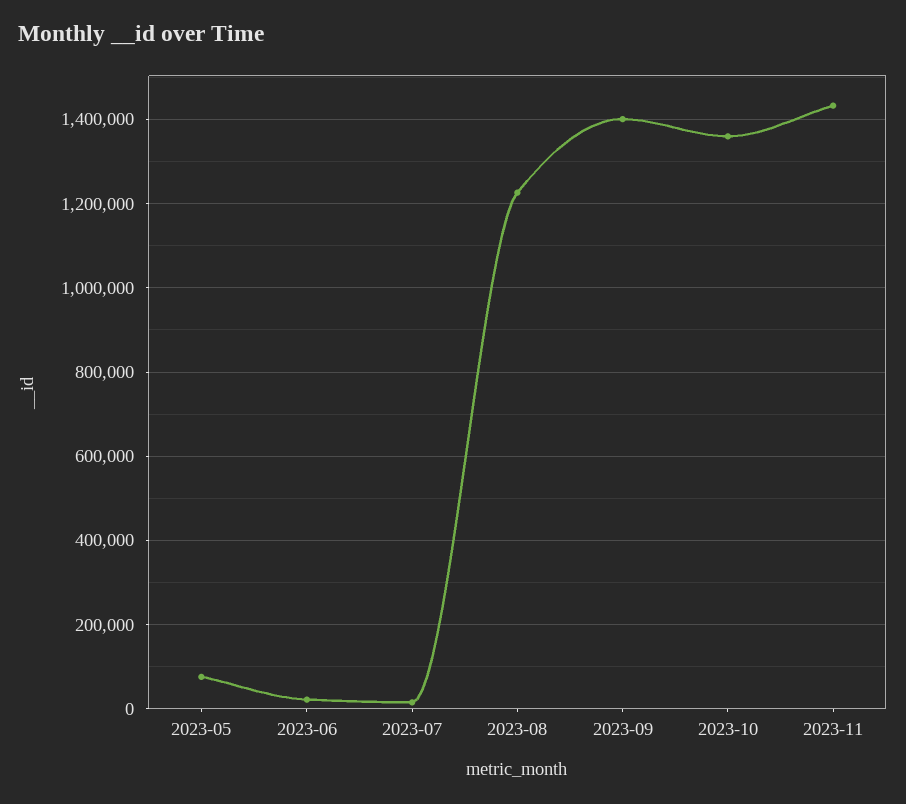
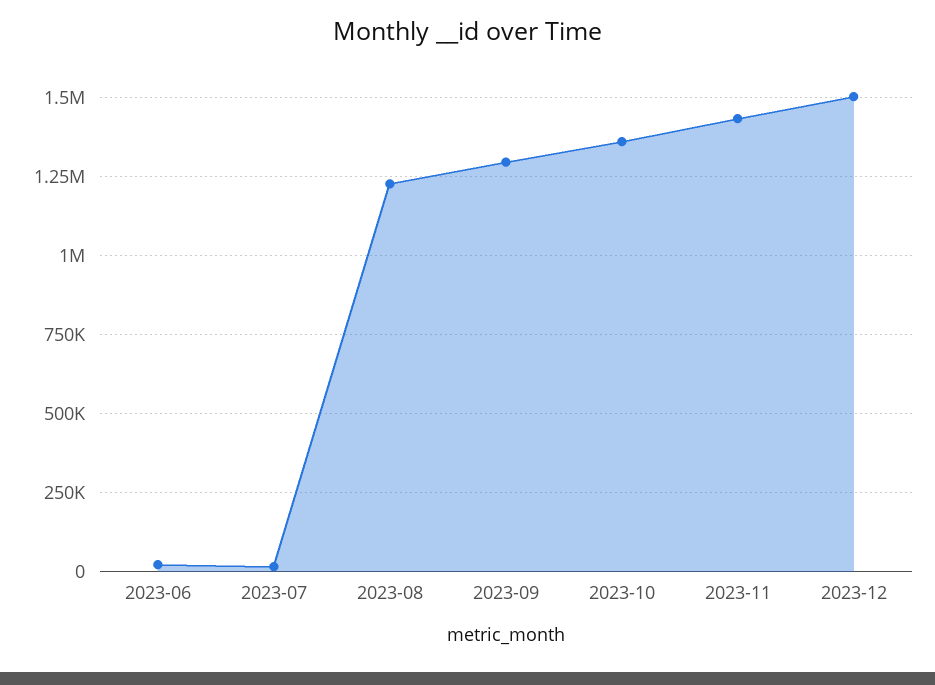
2023-05: 80000 -> none
2023-09: 1400000 -> 1300000
2023-12: none -> 1500000

